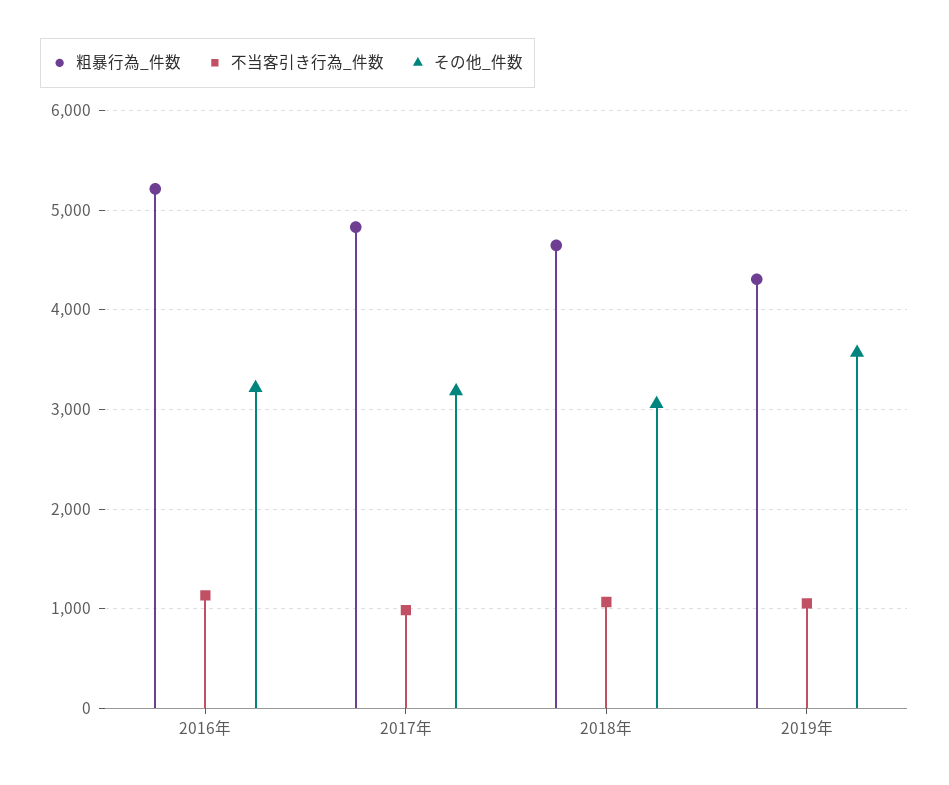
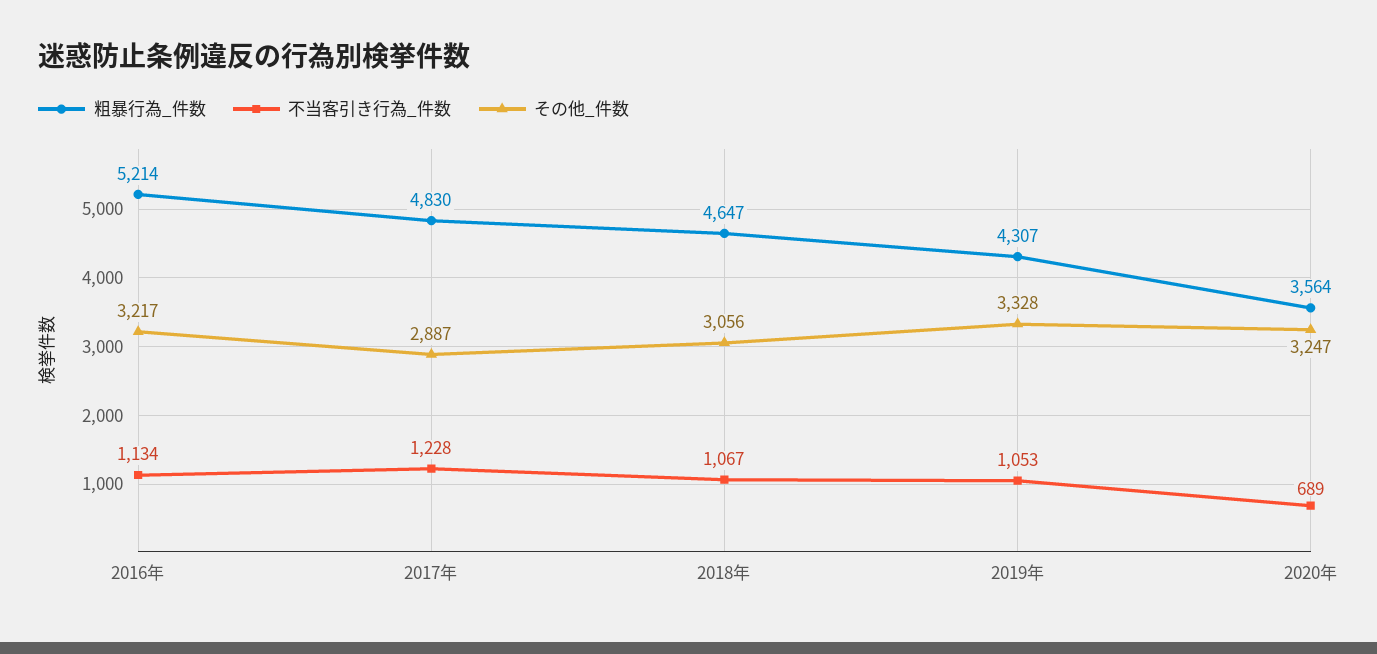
不当客引き行為_件数, 2017年: 1000 -> 1228
その他_件数, 2017年: 3200 -> 2887
その他_件数, 2019年: 3600 -> 3328
粗暴行為_件数, 2020年: none -> 3564
不当客引き行為_件数, 2020年: none -> 689
その他_件数, 2020年: none -> 3247

